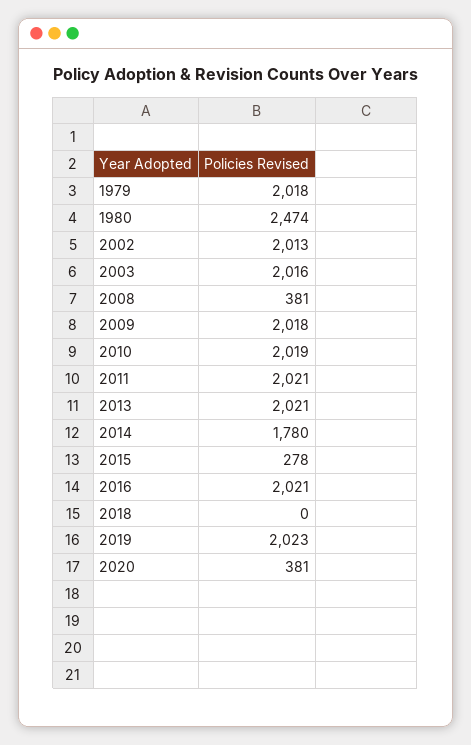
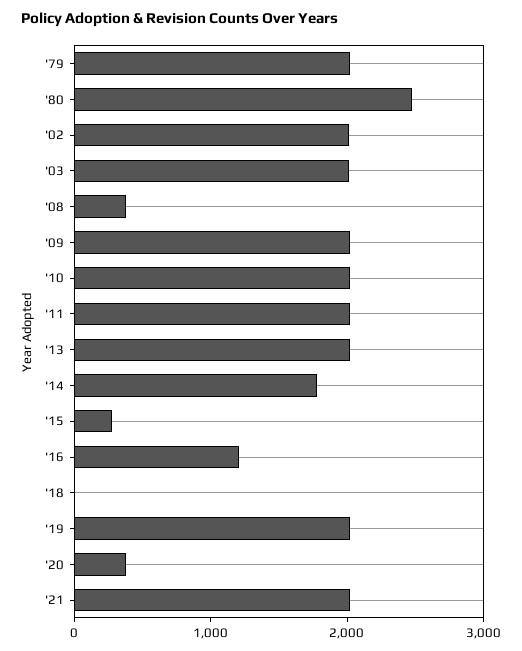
2016: 2021 -> 1200
'21: none -> 2000

